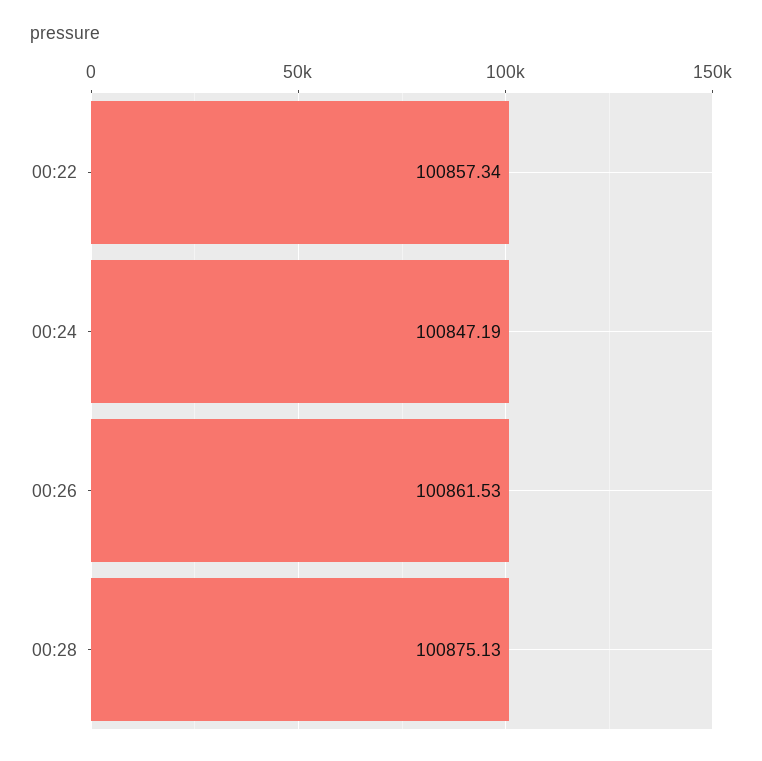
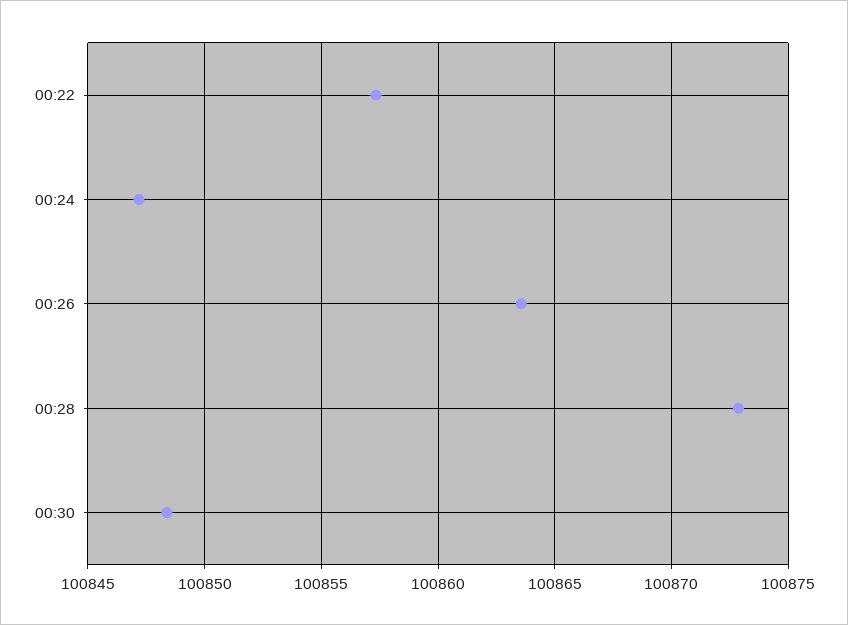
00:26: 100861.53 -> 100863.5
00:28: 100875.13 -> 100873
00:30: none -> 100848.5

